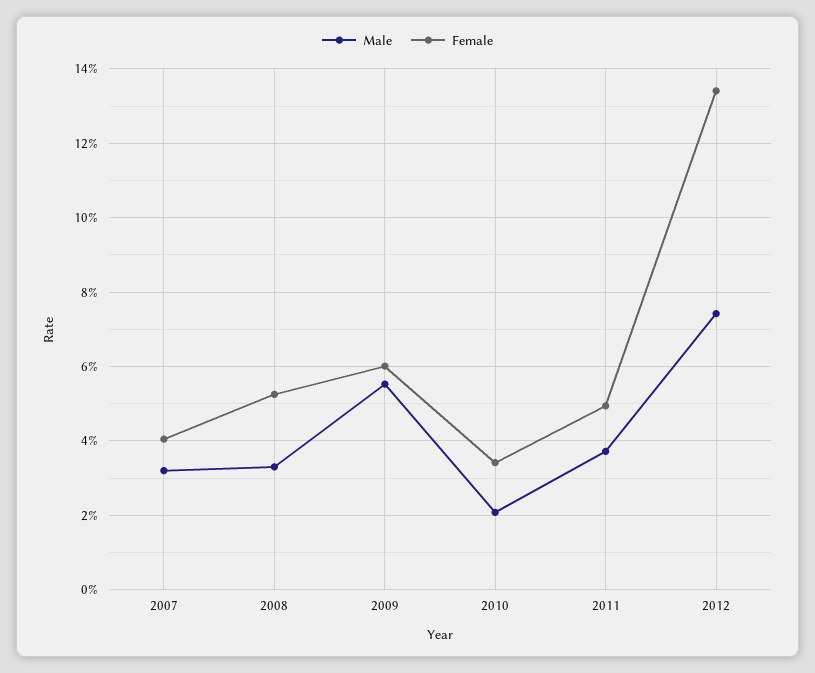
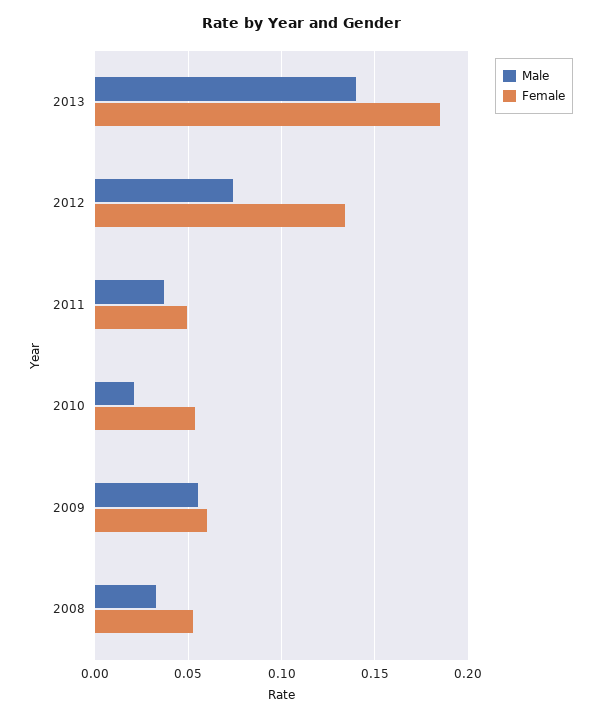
Male, 2007: 0.032 -> none
Female, 2007: 0.04 -> none
Female, 2010: 0.034 -> 0.055
Male, 2013: none -> 0.14
Female, 2013: none -> 0.185

